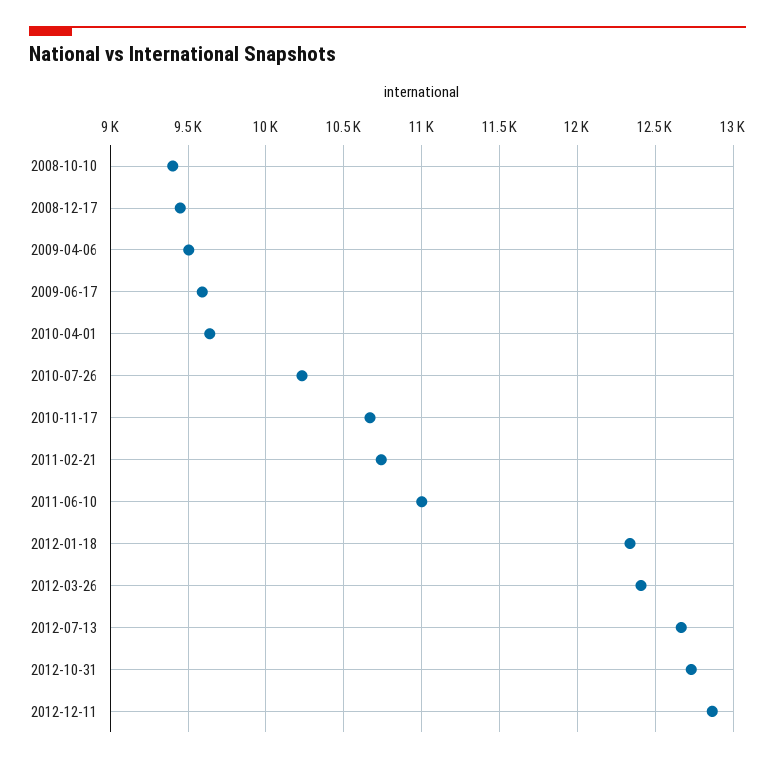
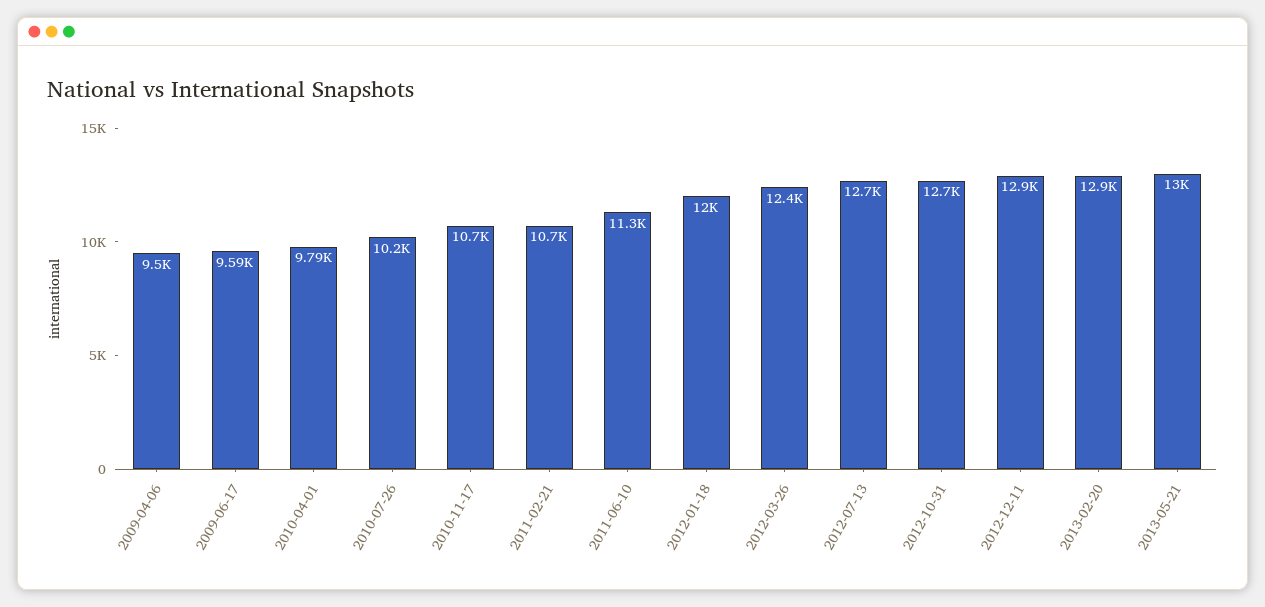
2008-10-10: 9400 -> none
2008-12-17: 9450 -> none
2010-04-01: 9650 -> 9790
2011-06-10: 11000 -> 11300
2012-01-18: 12350 -> 12000
2013-02-20: none -> 12900
2013-05-21: none -> 13000

